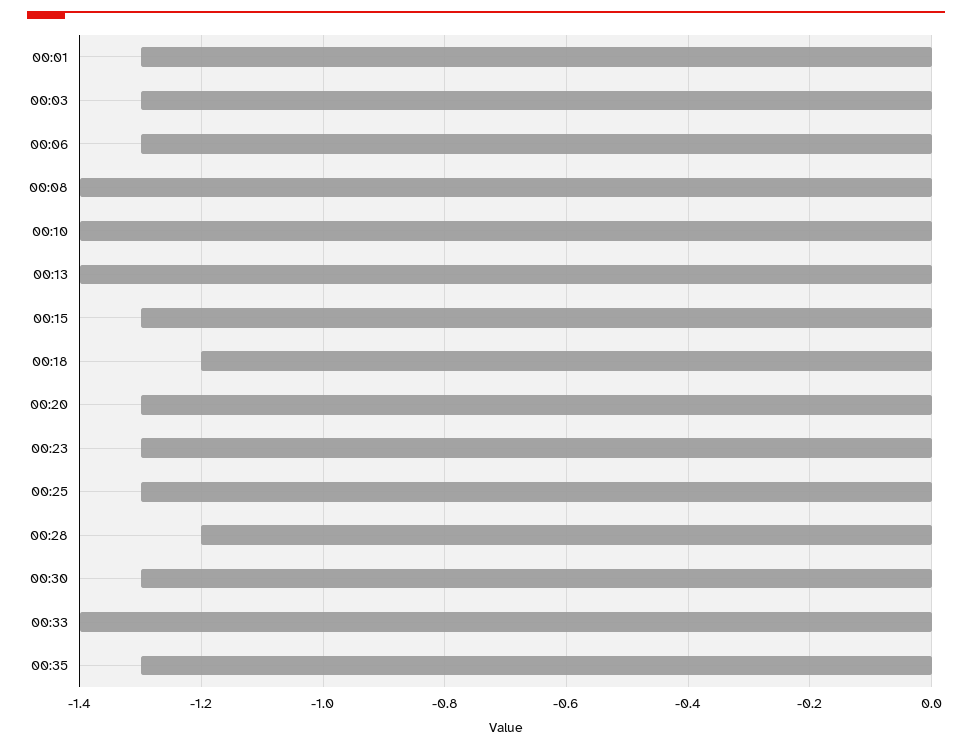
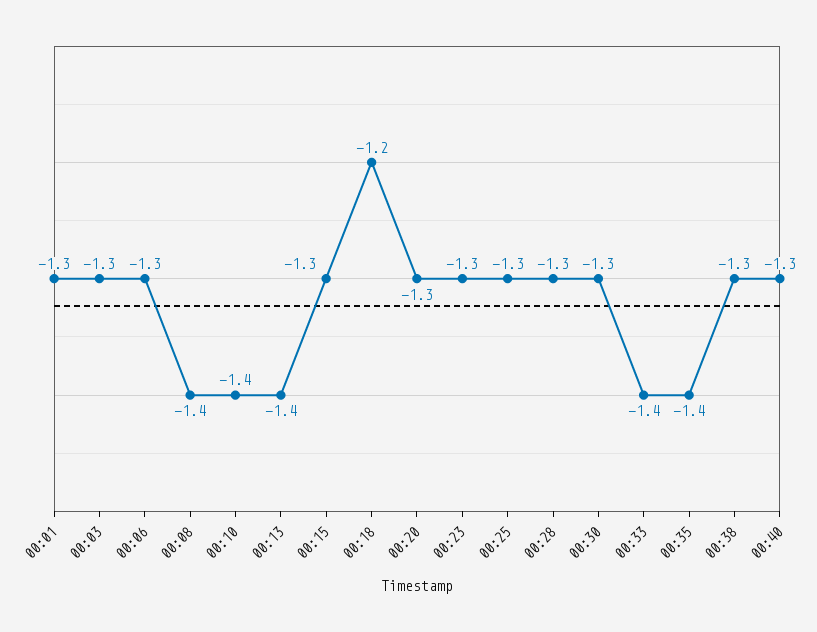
00:28: -1.2 -> -1.3
00:35: -1.3 -> -1.4
00:38: none -> -1.3
00:40: none -> -1.3

